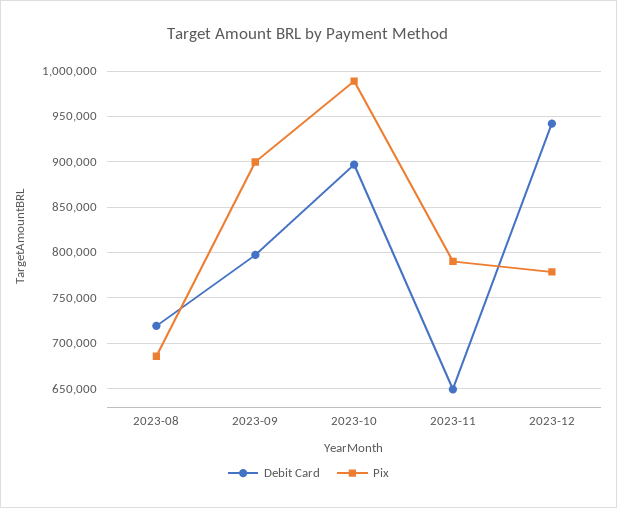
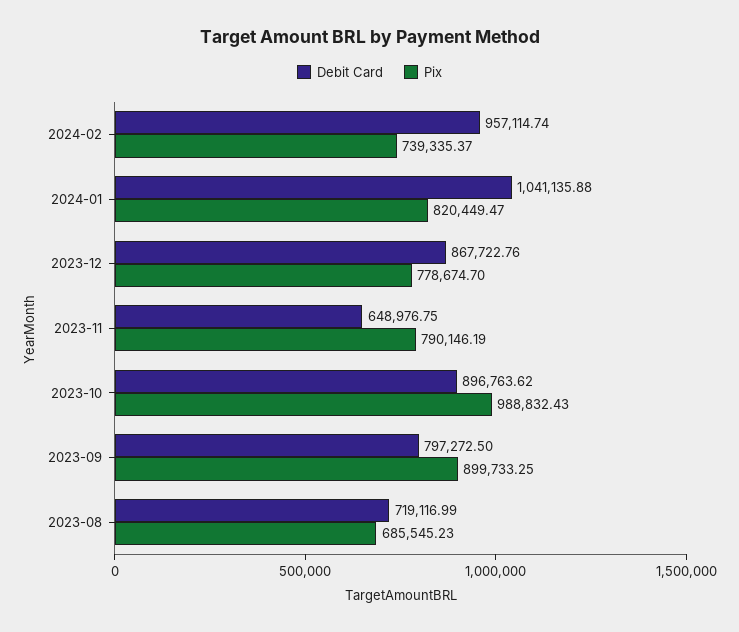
Debit Card, 2023-12: 940000 -> 867722.76
Debit Card, 2024-02: none -> 957114.74
Pix, 2024-02: none -> 739335.37
Debit Card, 2024-01: none -> 1041135.88
Pix, 2024-01: none -> 820449.47

